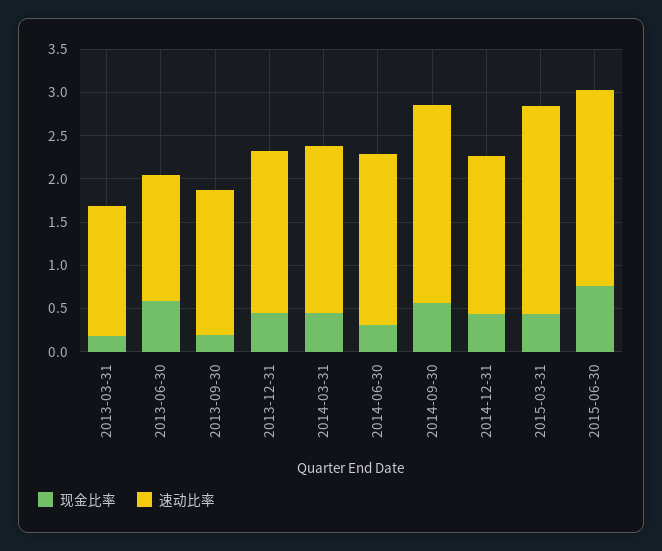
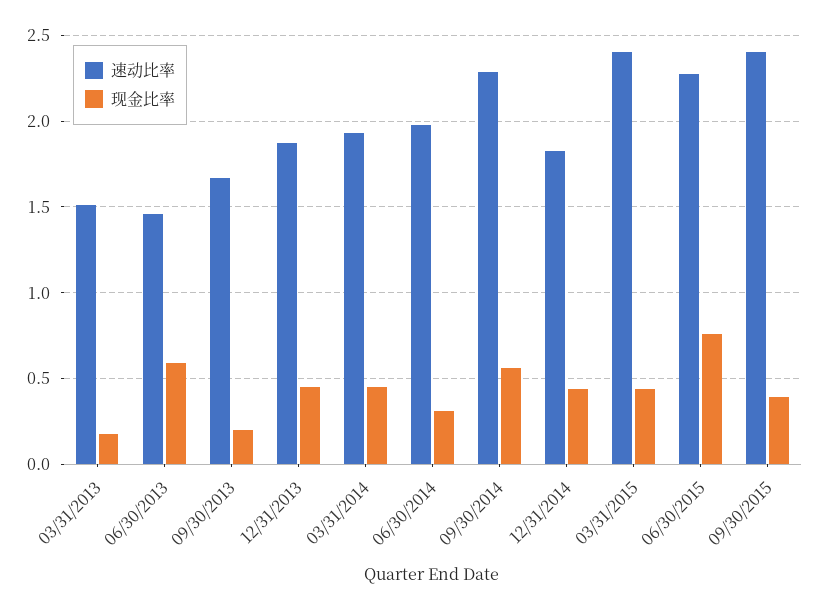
速动比率, 09/30/2015: none -> 2.4
现金比率, 09/30/2015: none -> 0.4

